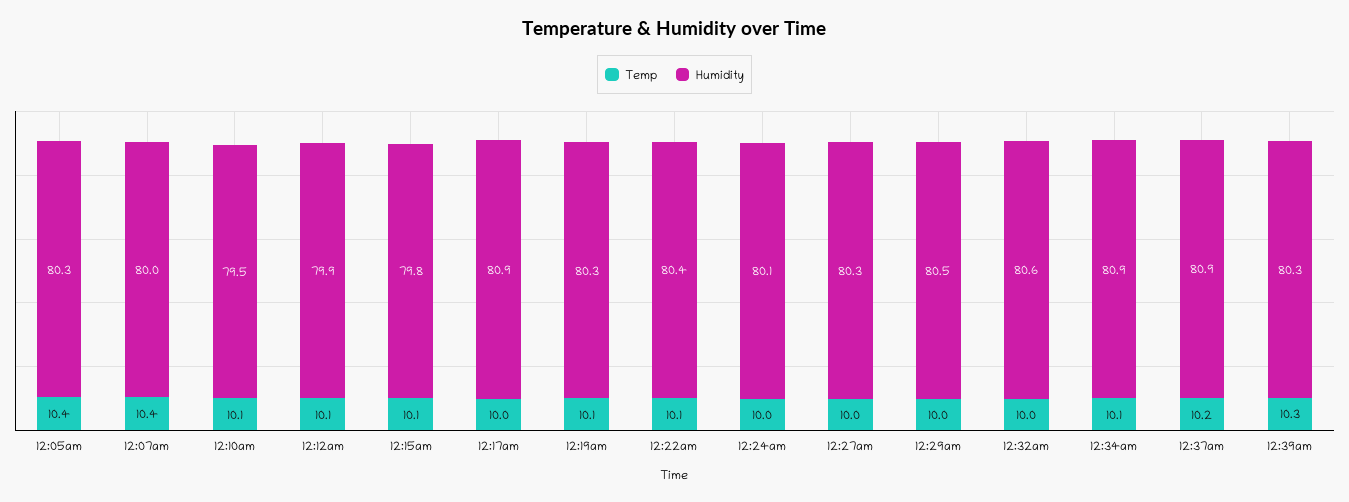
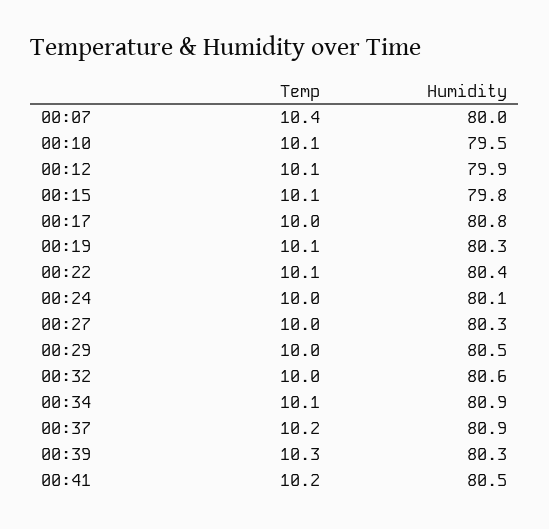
Temp, 12:05am: 10.4 -> none
Humidity, 12:05am: 80.3 -> none
Humidity, 12:17am: 80.9 -> 80.8
Temp, 00:41: none -> 10.2
Humidity, 00:41: none -> 80.5

